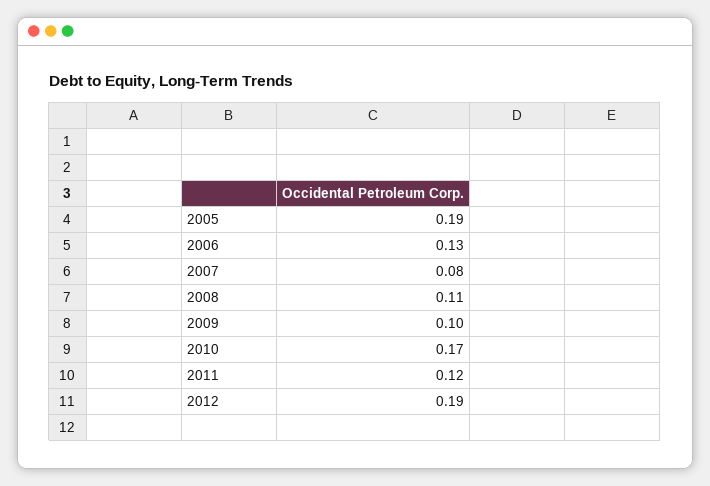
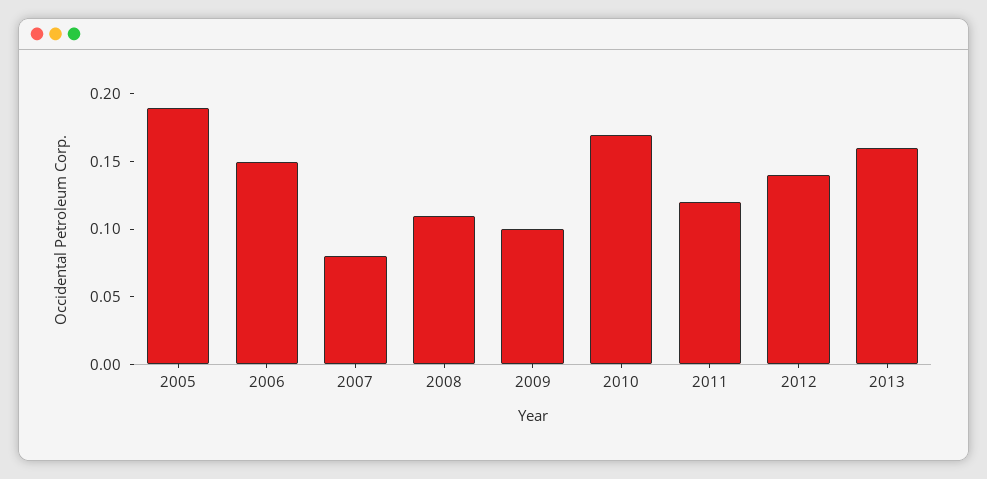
2006: 0.13 -> 0.15
2012: 0.19 -> 0.14
2013: none -> 0.16

